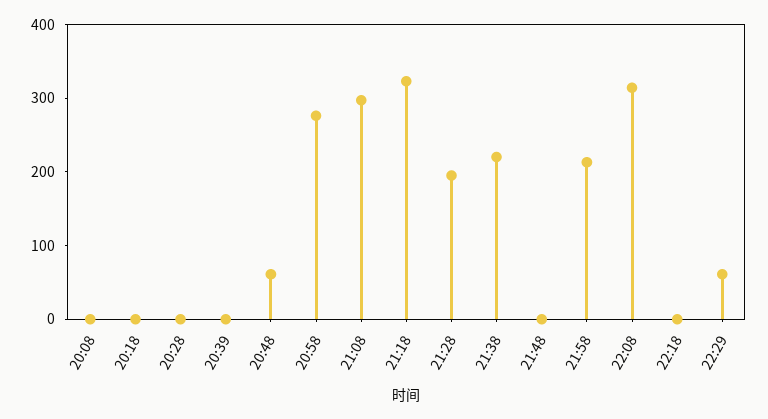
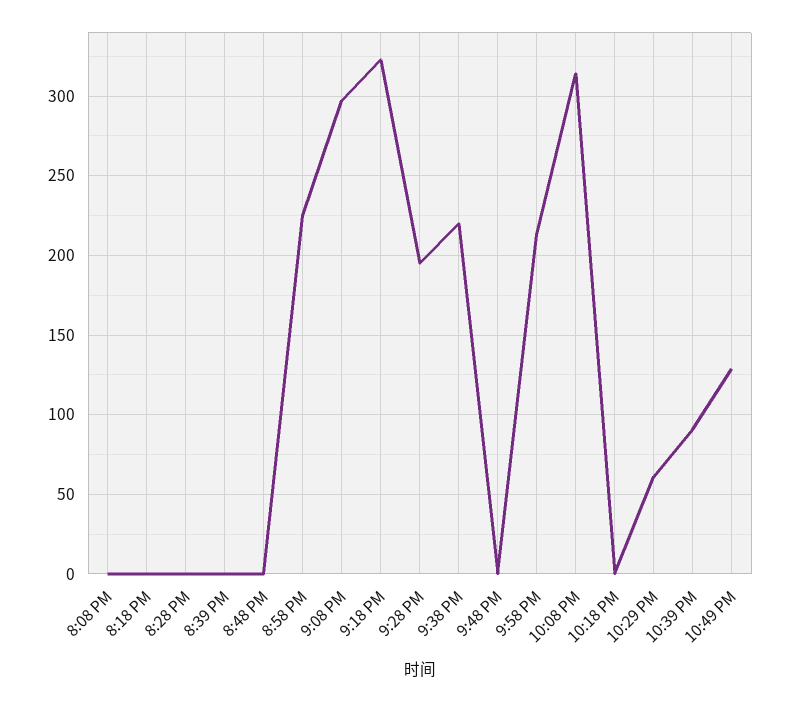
20:48: 60 -> 0
20:58: 280 -> 225
10:39 PM: none -> 90
10:49 PM: none -> 130

